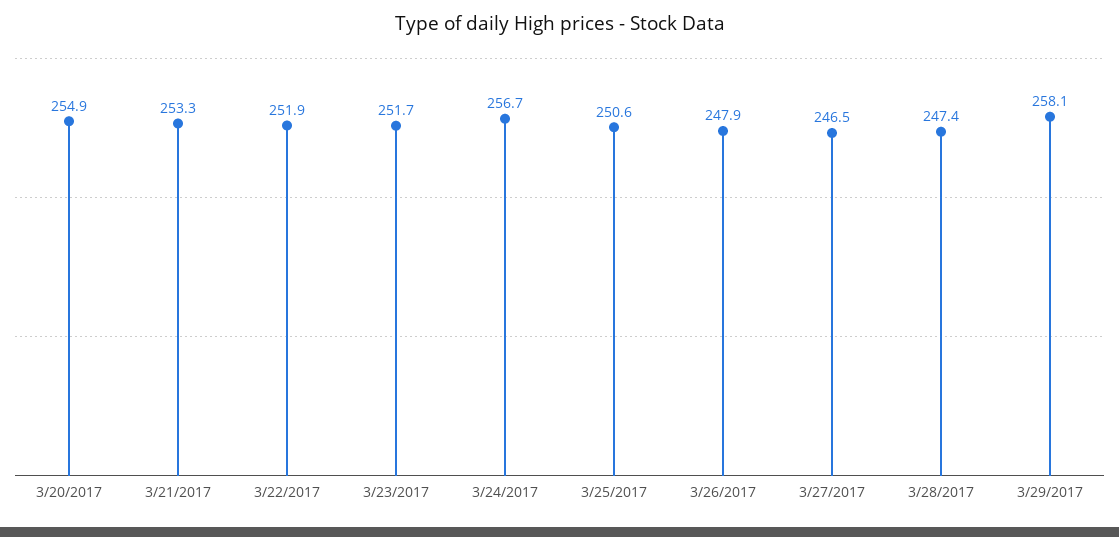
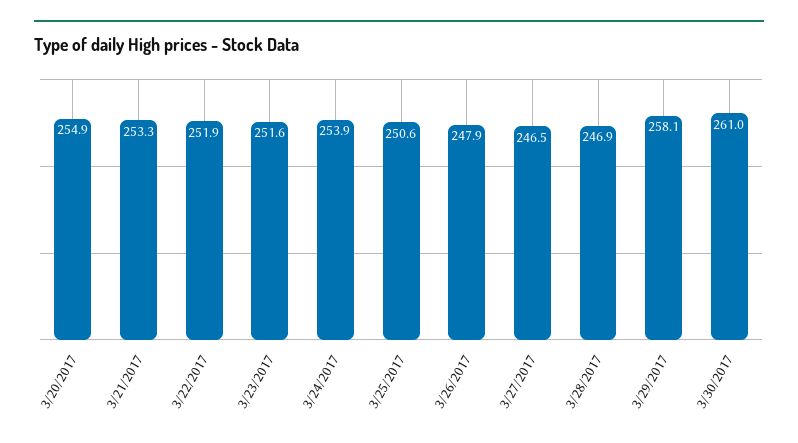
3/23/2017: 251.7 -> 251.6
3/24/2017: 256.7 -> 253.9
3/28/2017: 247.4 -> 246.9
3/30/2017: none -> 261

